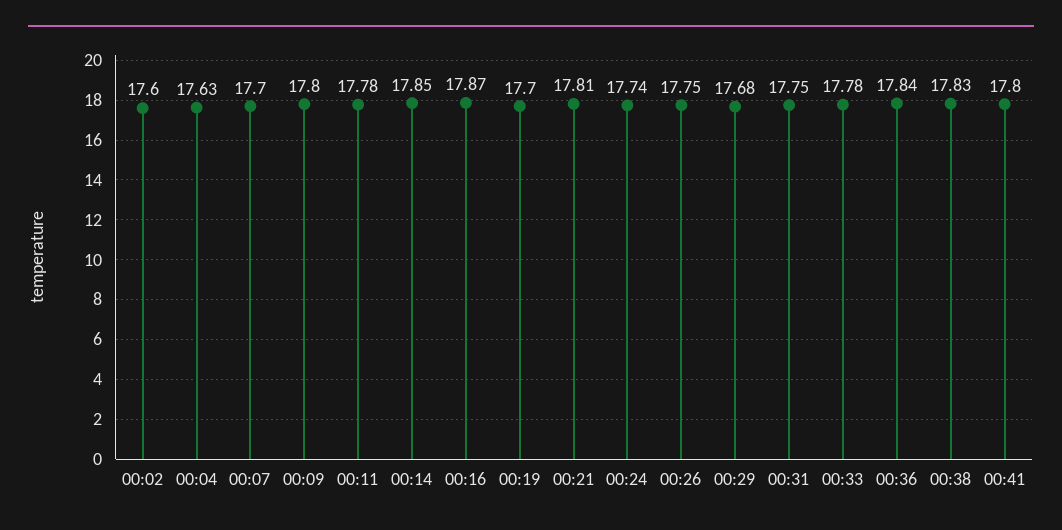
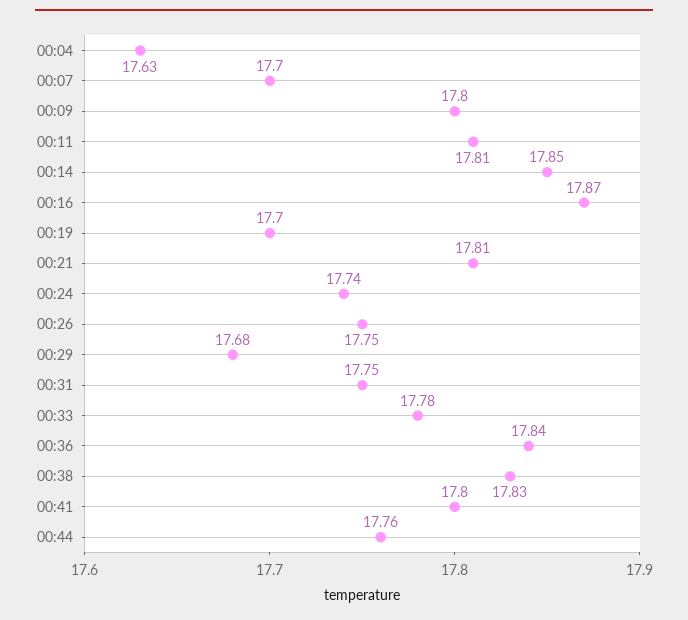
00:02: 17.6 -> none
00:11: 17.78 -> 17.81
00:44: none -> 17.76

